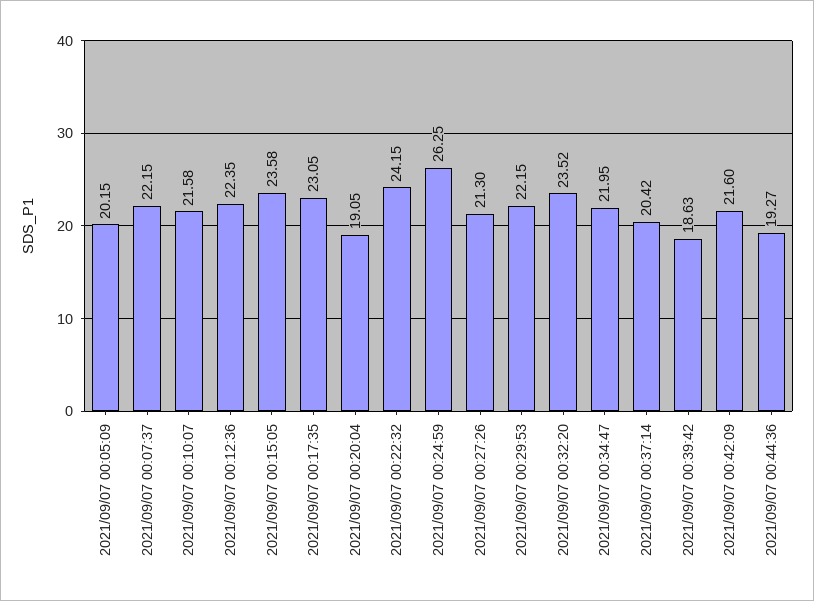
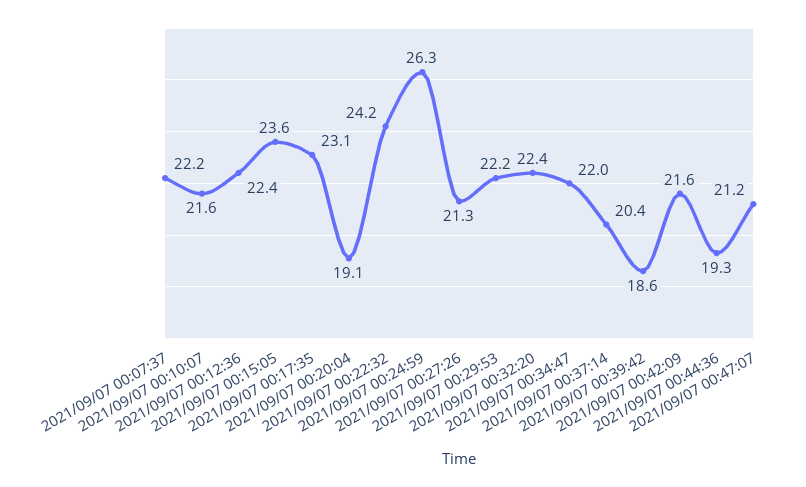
2021/09/07 00:05:09: 20.15 -> none
2021/09/07 00:32:20: 23.52 -> 22.4
2021/09/07 00:47:07: none -> 21.2

